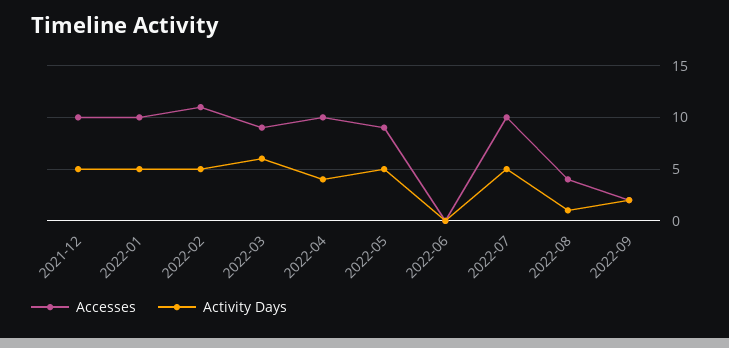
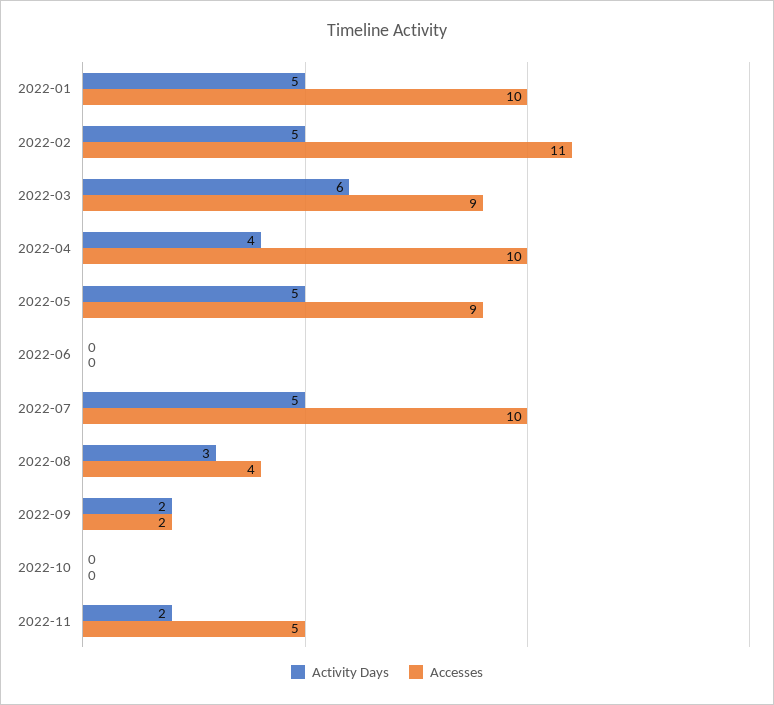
Accesses, 2021-12: 10 -> none
Activity Days, 2021-12: 5 -> none
Activity Days, 2022-08: 1 -> 3
Activity Days, 2022-10: none -> 0
Accesses, 2022-10: none -> 0
Activity Days, 2022-11: none -> 2
Accesses, 2022-11: none -> 5

